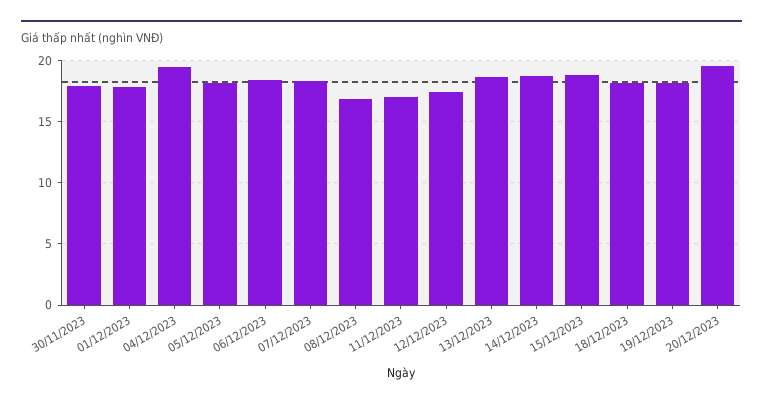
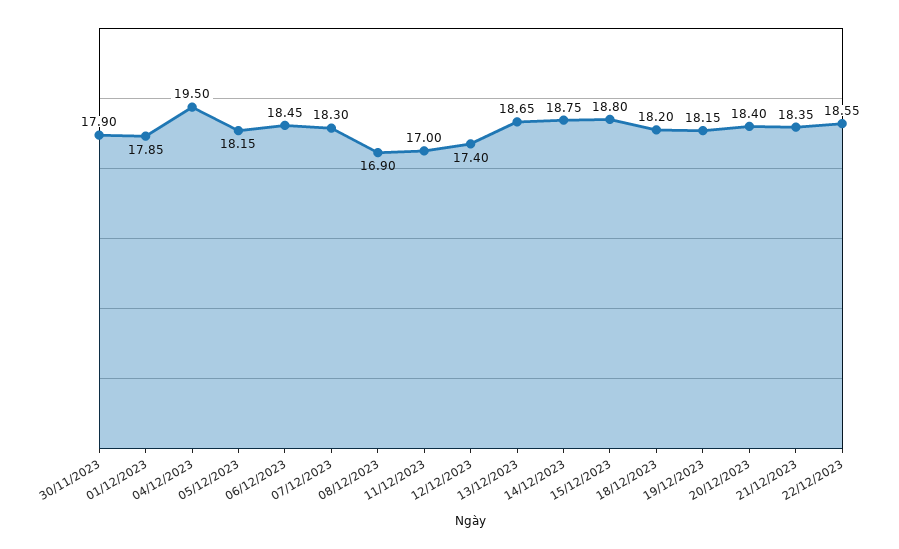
20/12/2023: 19.5 -> 18.4
21/12/2023: none -> 18.35
22/12/2023: none -> 18.55

